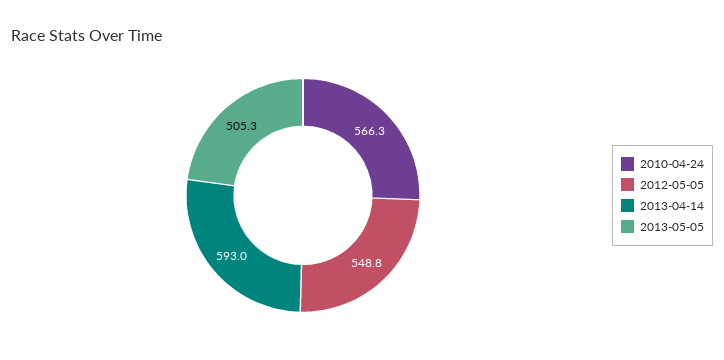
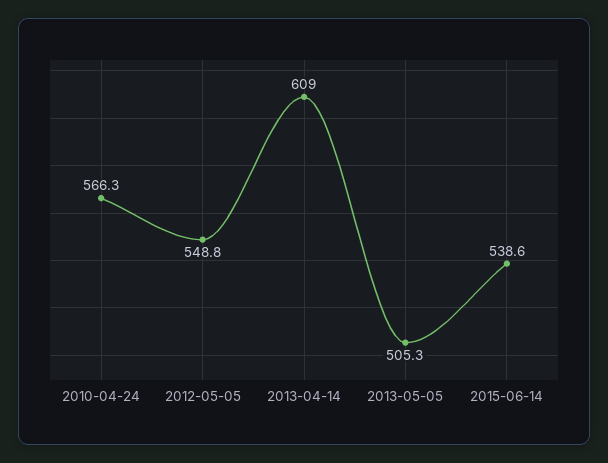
2013-04-14: 593 -> 609
2015-06-14: none -> 538.6

